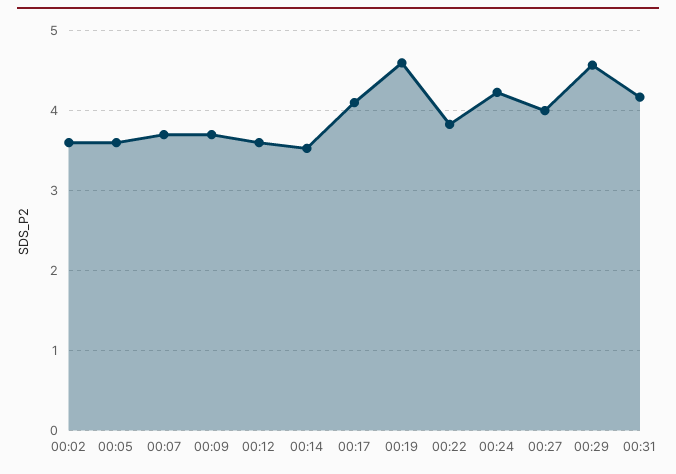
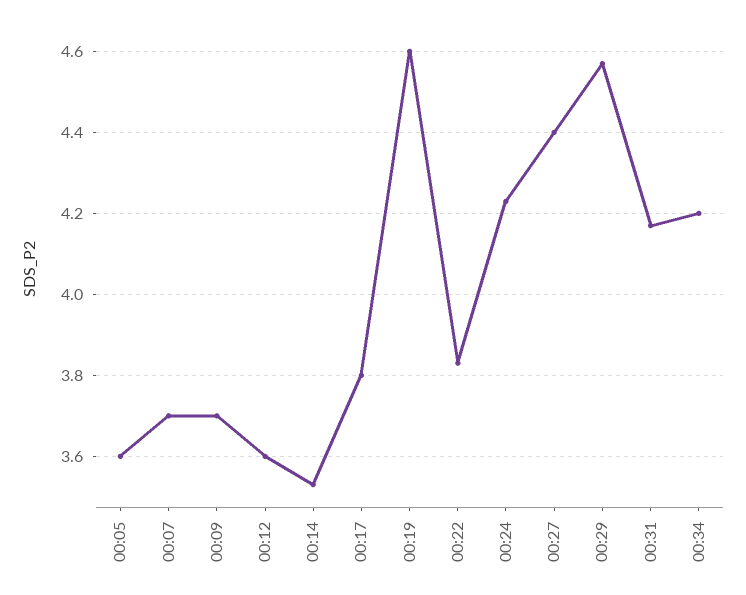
00:02: 3.6 -> none
00:17: 4.1 -> 3.8
00:27: 4 -> 4.4
00:34: none -> 4.2

